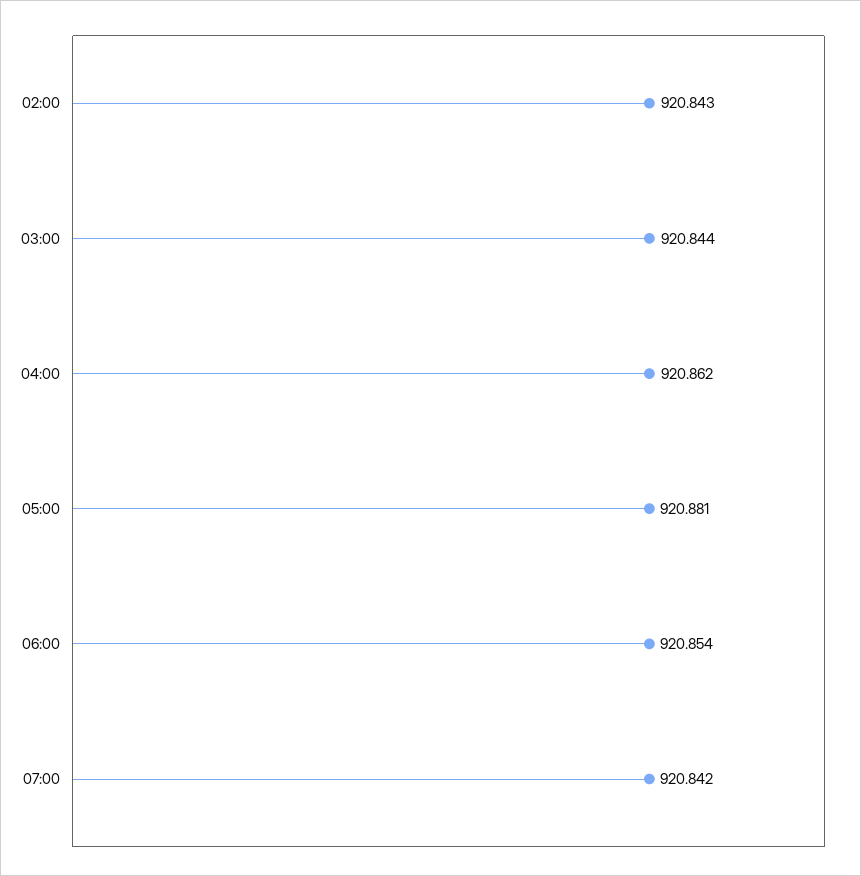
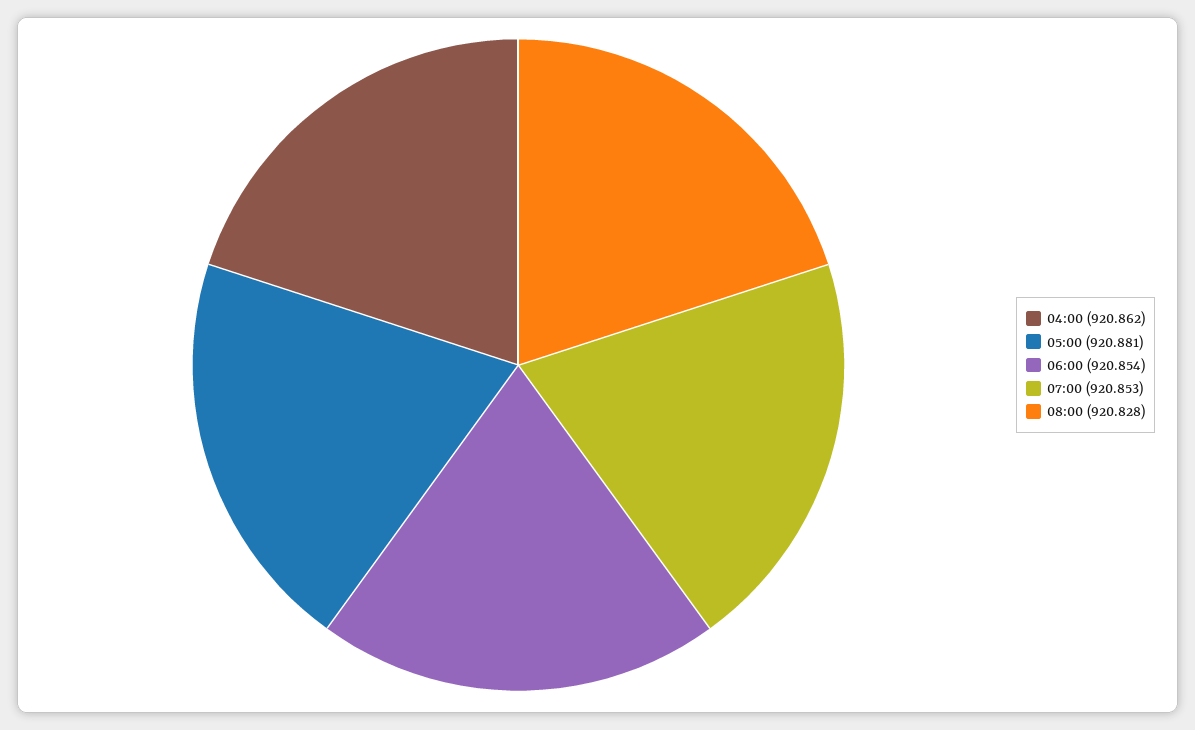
02:00: 920.843 -> none
03:00: 920.844 -> none
07:00: 920.842 -> 920.853
08:00: none -> 920.828

